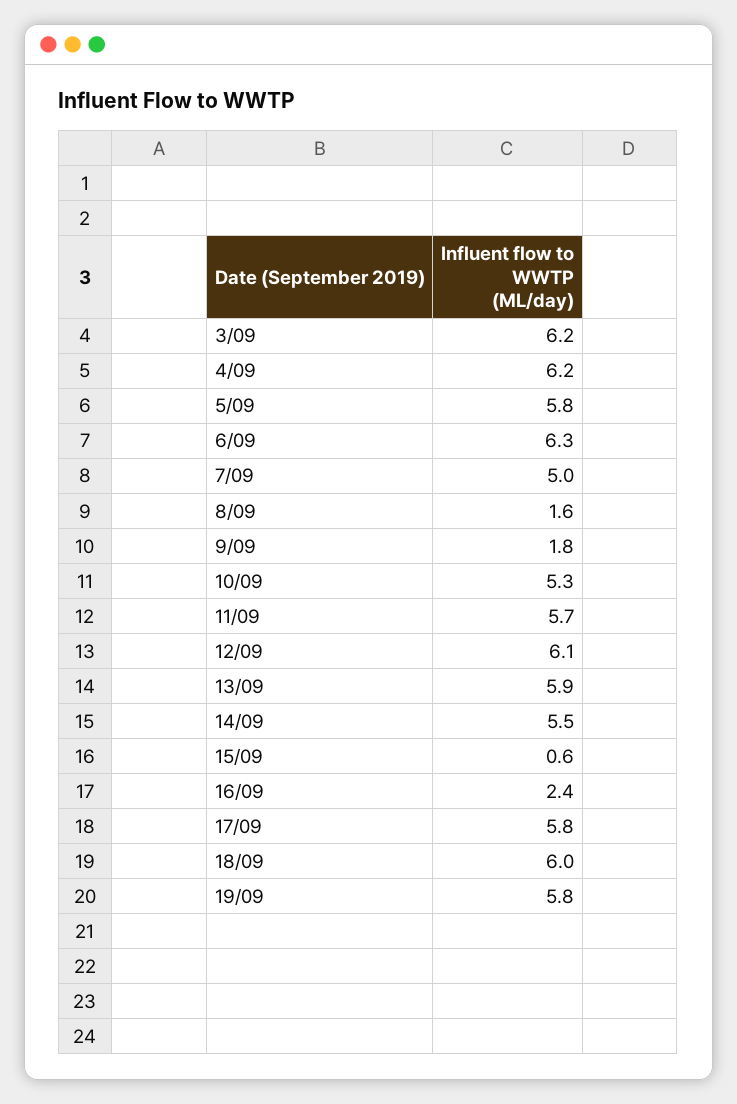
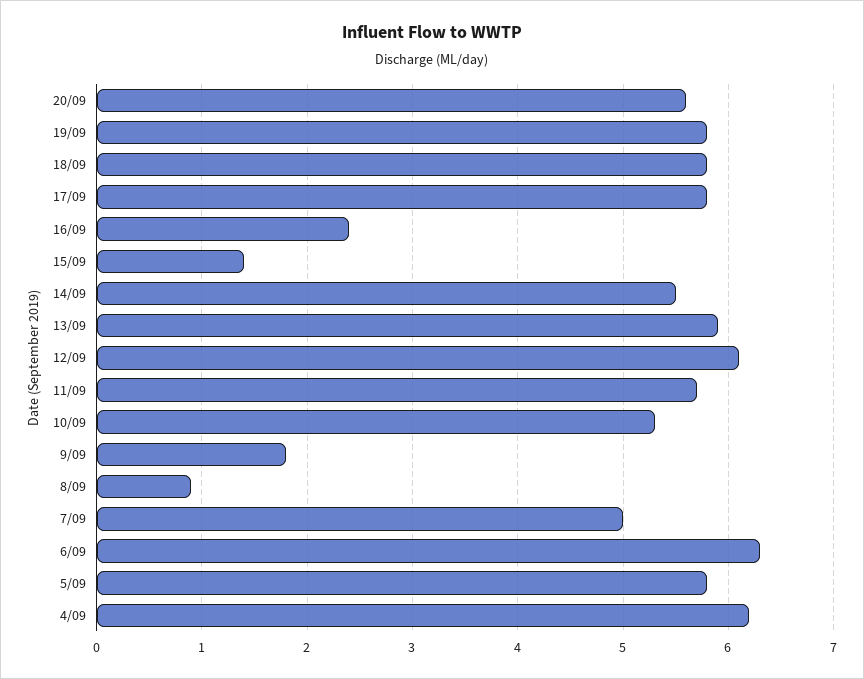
3/09: 6.2 -> none
8/09: 1.6 -> 0.9
15/09: 0.6 -> 1.4
18/09: 6 -> 5.8
20/09: none -> 5.6

